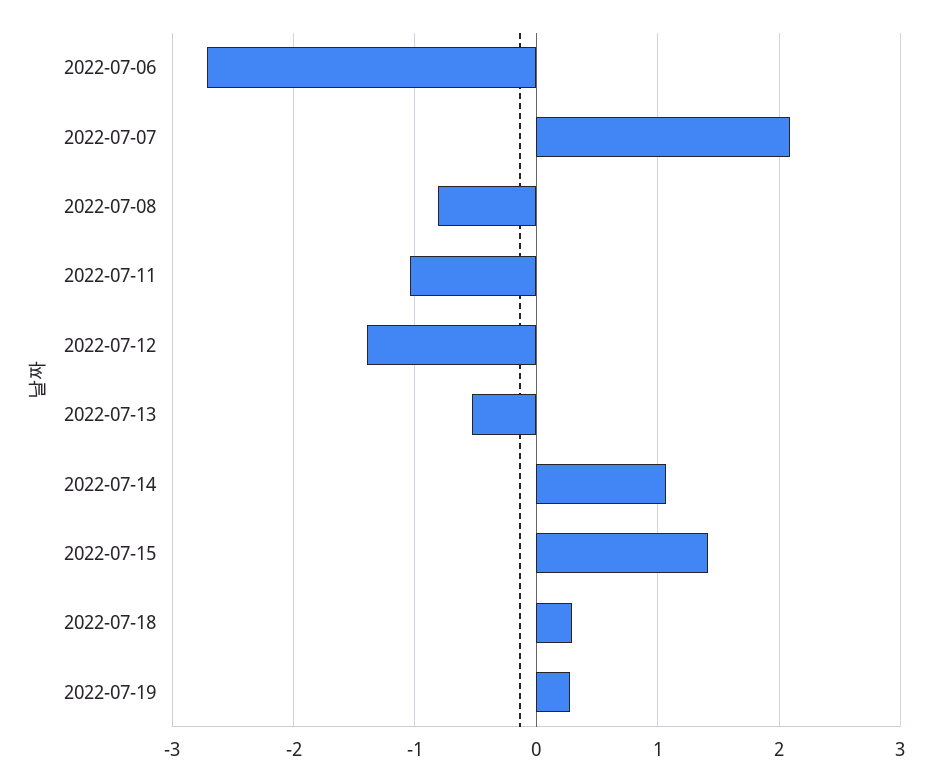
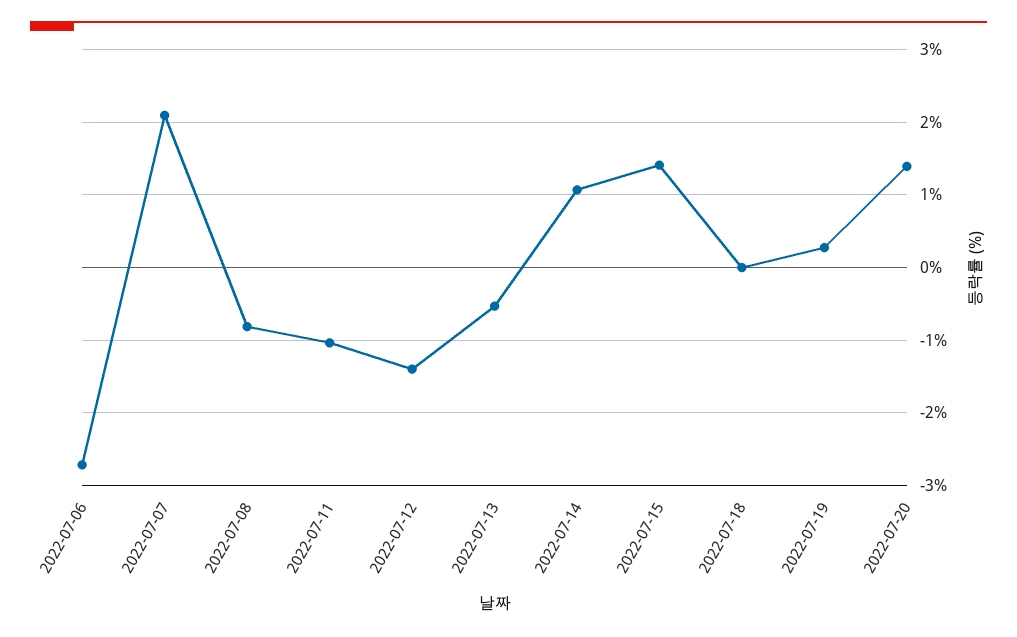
2022-07-18: 0.3 -> 0
2022-07-20: none -> 1.4

